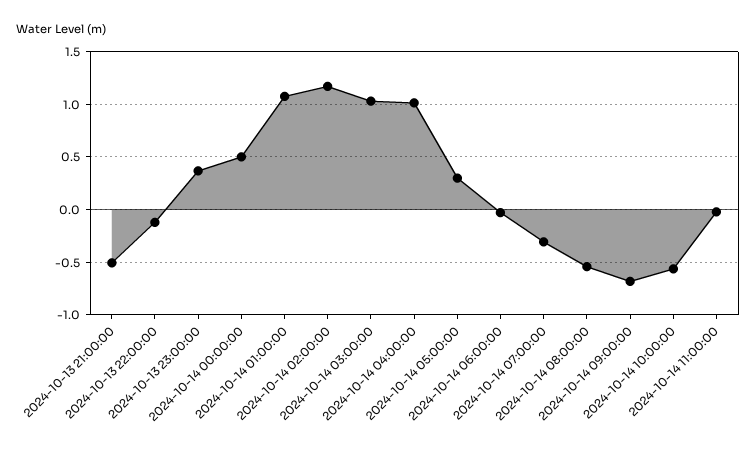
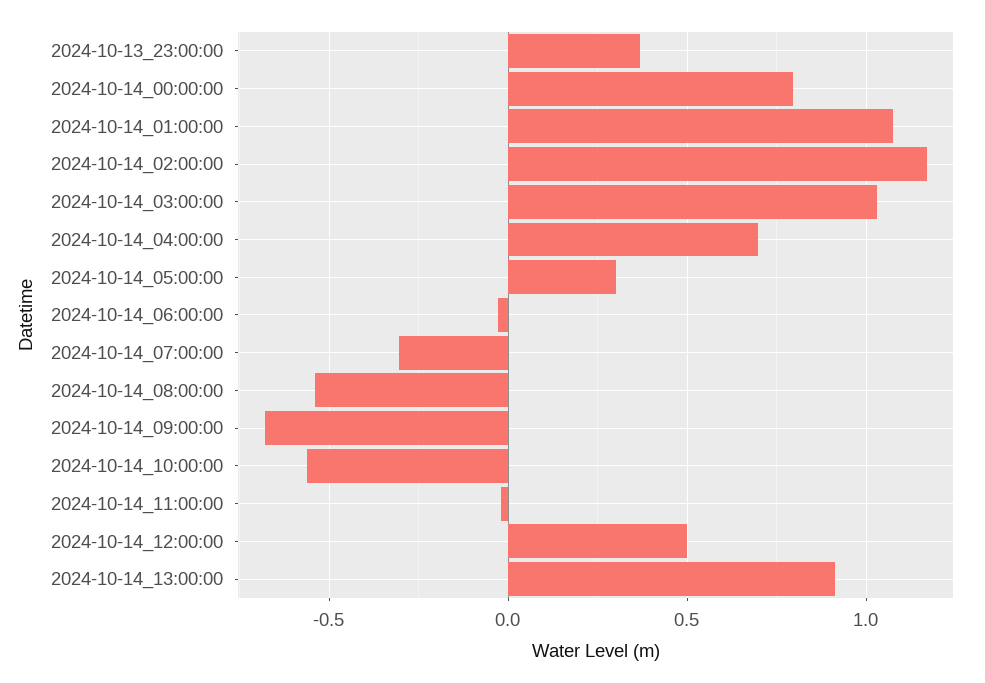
2024-10-13 21:00:00: -0.5 -> none
2024-10-13 22:00:00: -0.1 -> none
2024-10-14 00:00:00: 0.5 -> 0.8
2024-10-14 04:00:00: 1 -> 0.7
2024-10-14_12:00:00: none -> 0.5
2024-10-14_13:00:00: none -> 0.9

